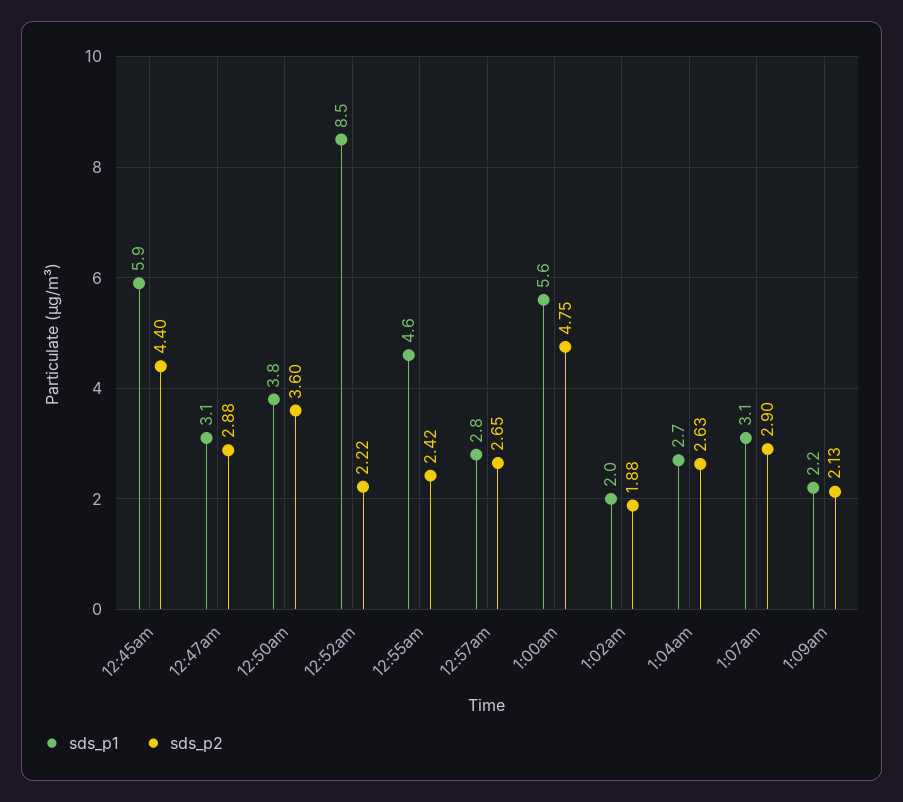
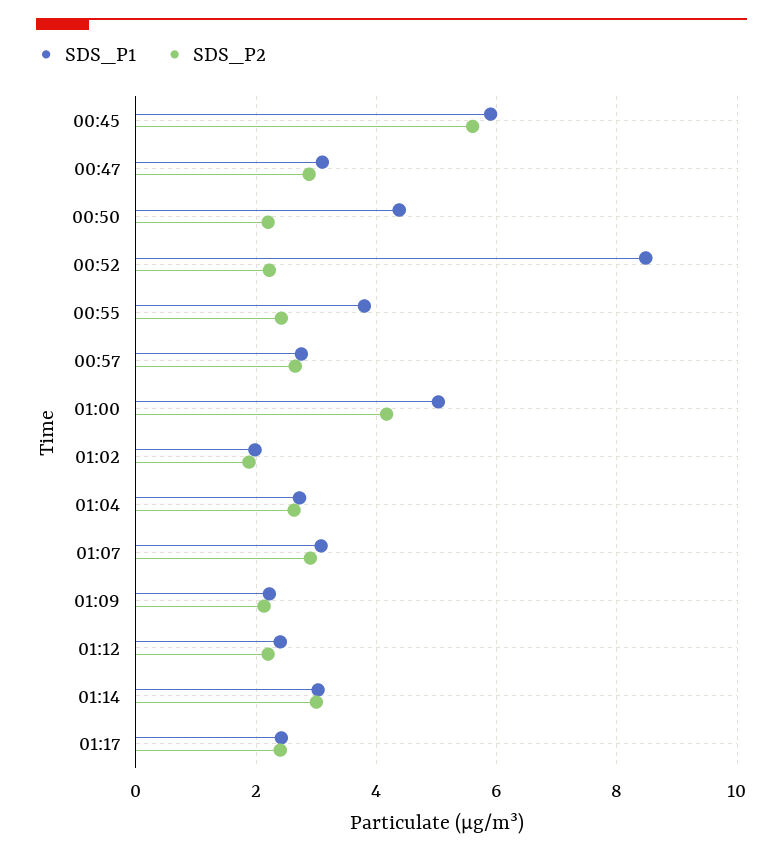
sds_p2, 12:45am: 4.4 -> 5.6
sds_p1, 12:50am: 3.8 -> 4.4
sds_p2, 12:50am: 3.6 -> 2.2
sds_p1, 12:55am: 4.6 -> 3.8
sds_p1, 1:00am: 5.6 -> 5
sds_p2, 1:00am: 4.75 -> 4.2
sds_p1, 01:12: none -> 2.4
sds_p2, 01:12: none -> 2.2
sds_p1, 01:14: none -> 3
sds_p2, 01:14: none -> 3
sds_p1, 01:17: none -> 2.4
sds_p2, 01:17: none -> 2.4

